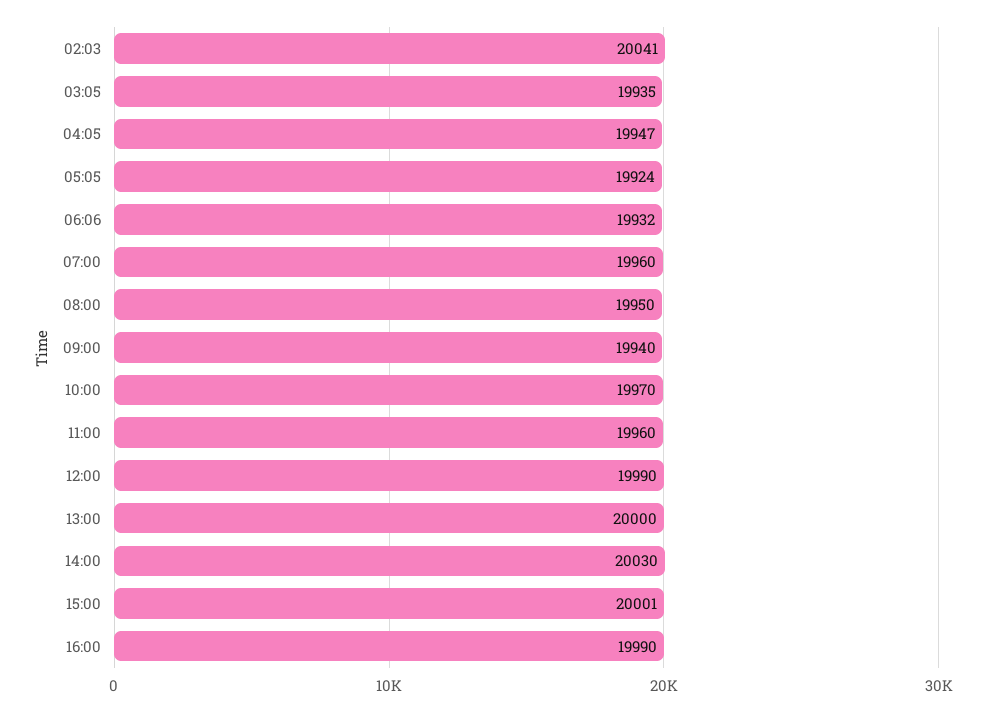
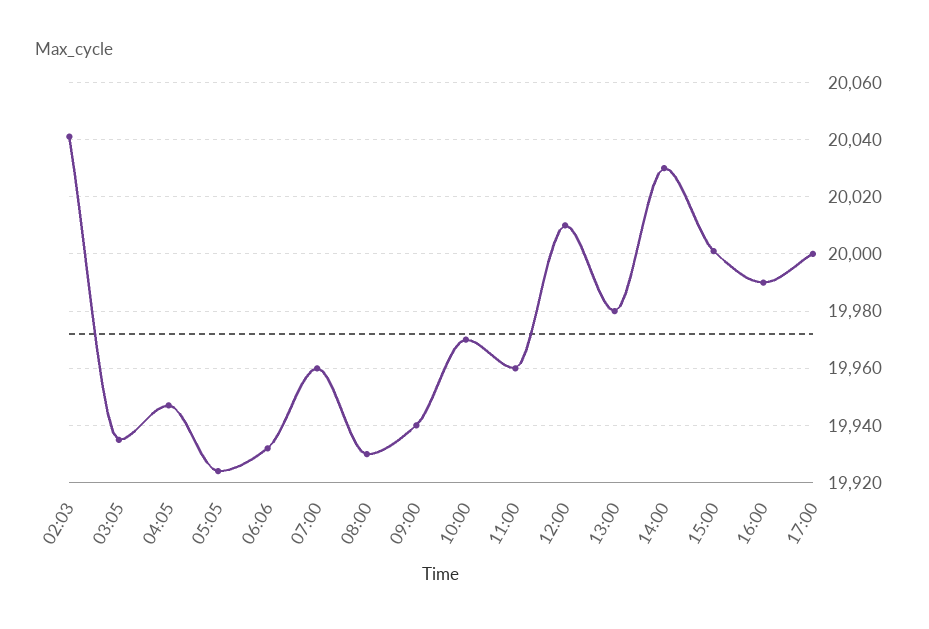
08:00: 19950 -> 19930
12:00: 19990 -> 20010
13:00: 20000 -> 19980
17:00: none -> 20000

